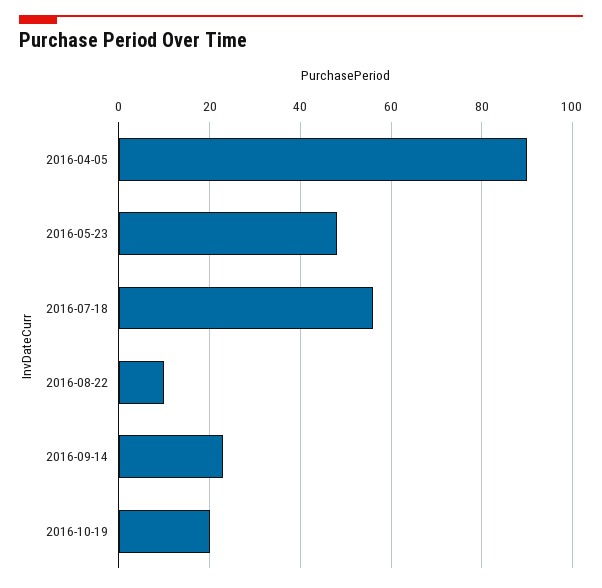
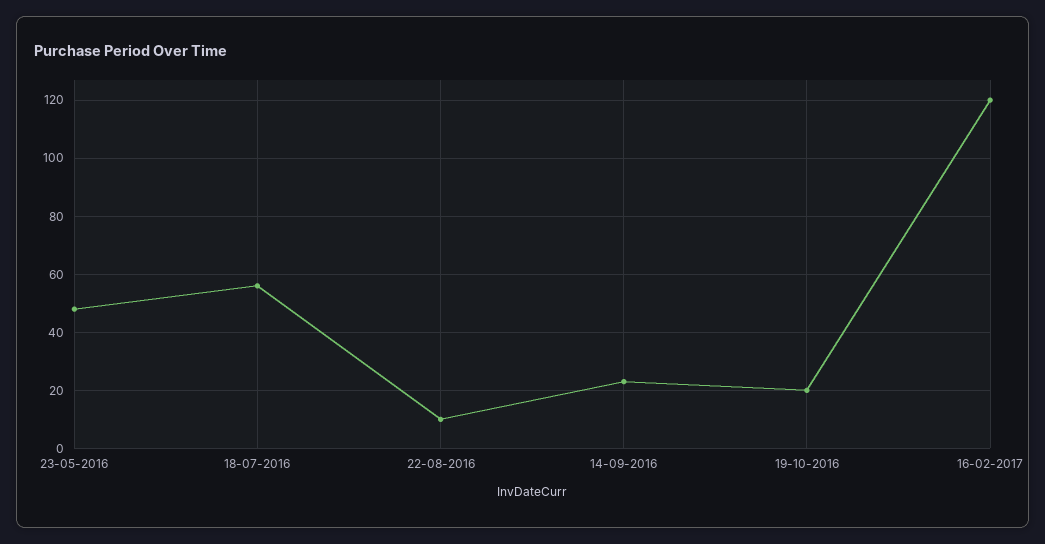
2016-04-05: 90 -> none
16-02-2017: none -> 120

